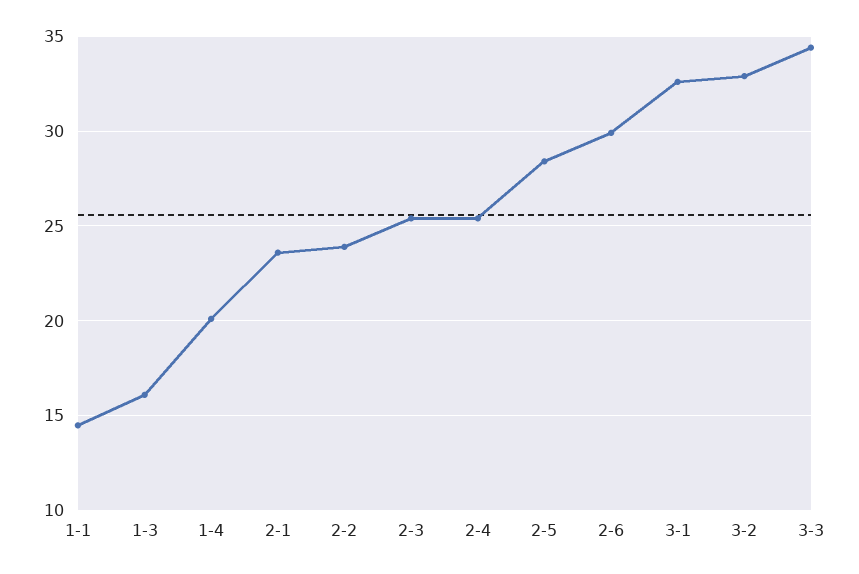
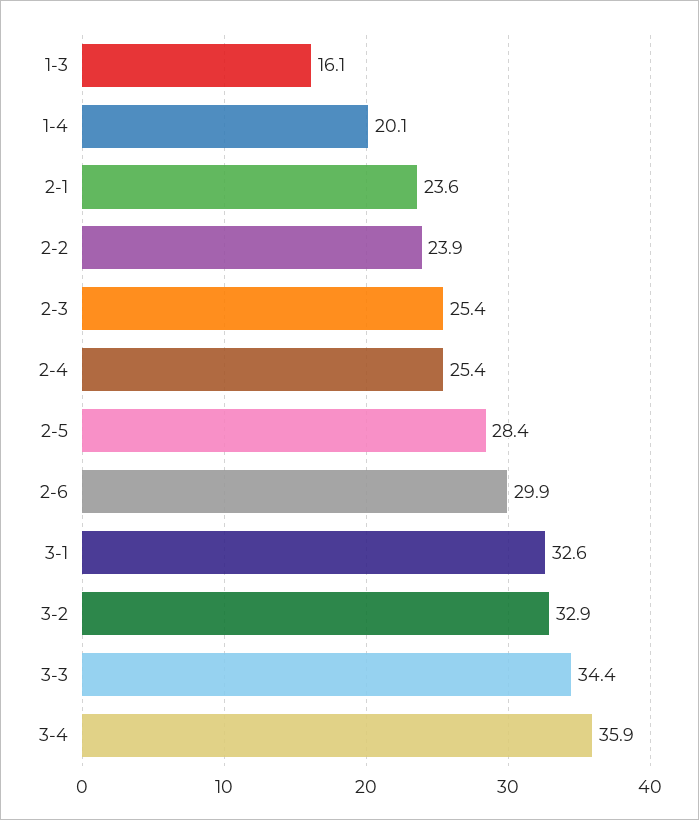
1-1: 14.5 -> none
3-4: none -> 35.9

